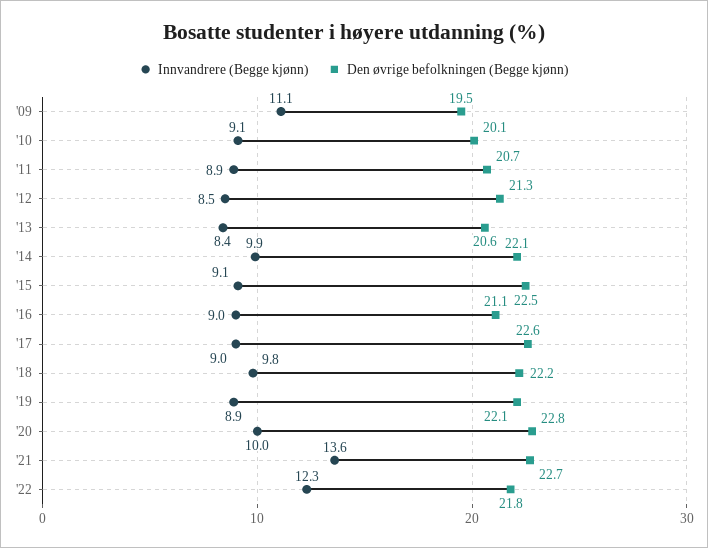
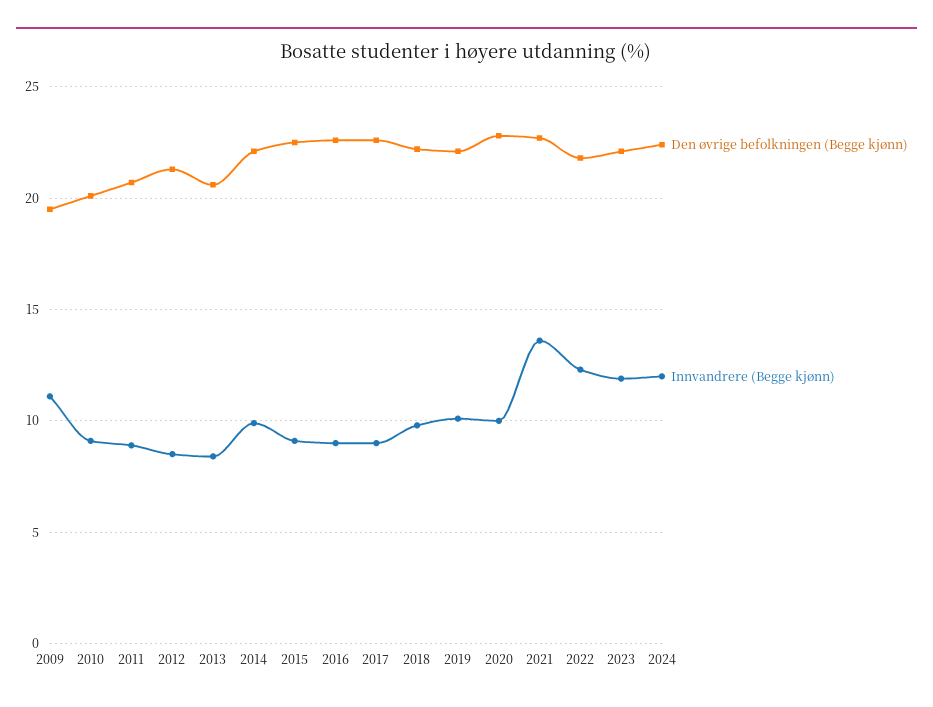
Den øvrige befolkningen (Begge kjønn), '16: 21.1 -> 22.5
Innvandrere (Begge kjønn), '19: 8.9 -> 10
Den øvrige befolkningen (Begge kjønn), 2023: none -> 22
Innvandrere (Begge kjønn), 2023: none -> 12
Den øvrige befolkningen (Begge kjønn), 2024: none -> 22.5
Innvandrere (Begge kjønn), 2024: none -> 12

